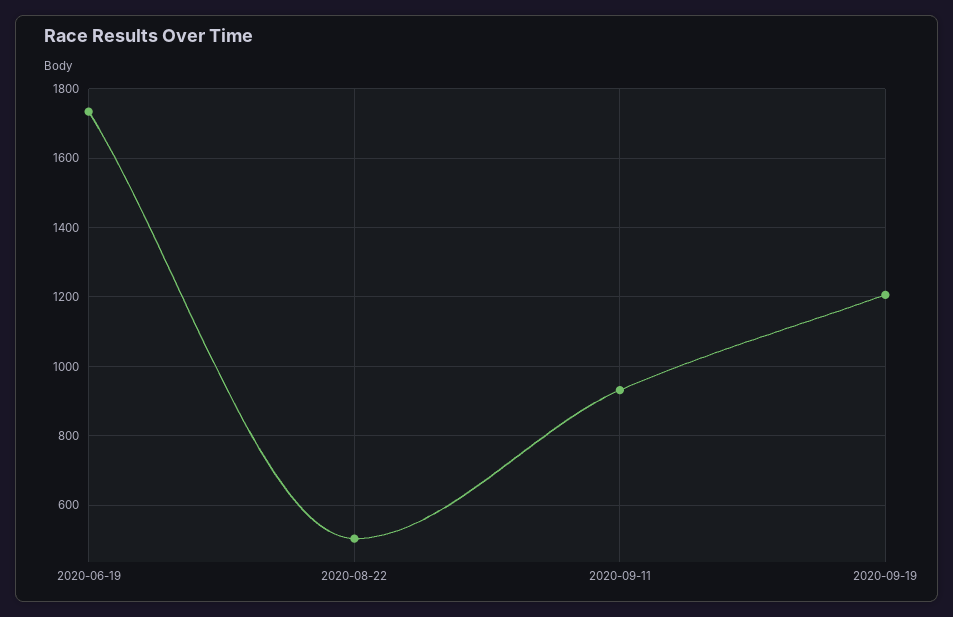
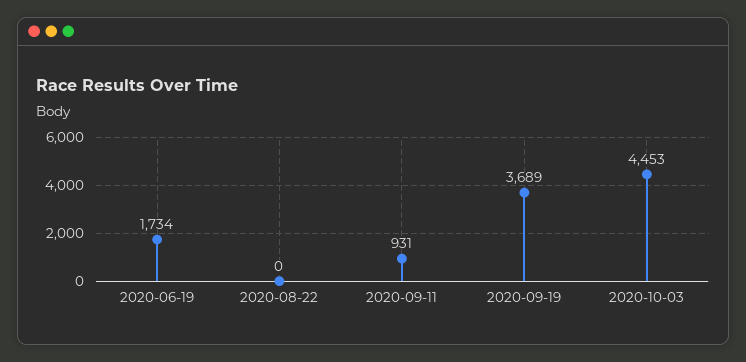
2020-08-22: 500 -> 0
2020-09-19: 1200 -> 3689
2020-10-03: none -> 4453

